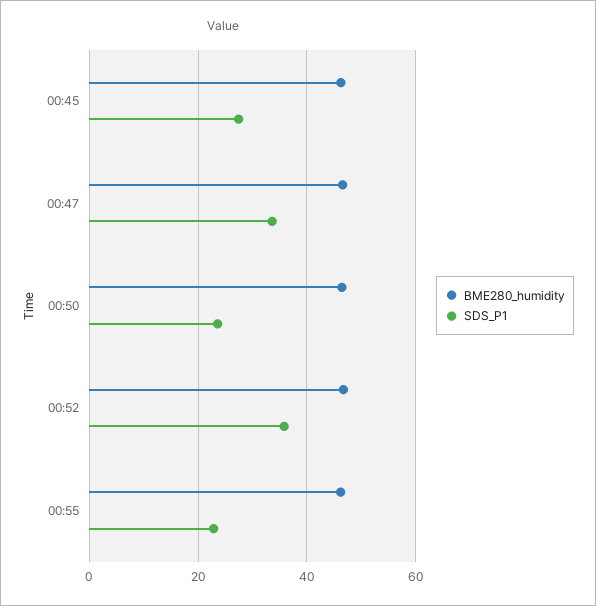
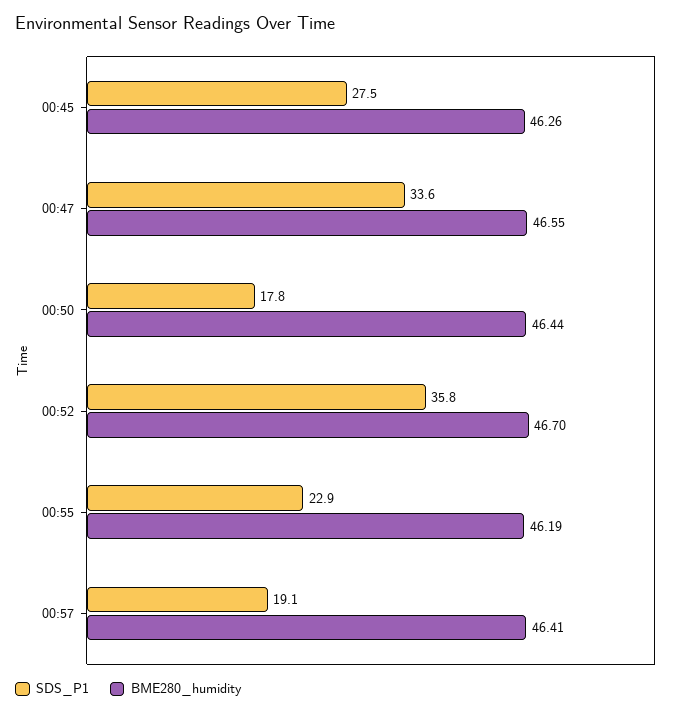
SDS_P1, 00:50: 24 -> 17.8
SDS_P1, 00:57: none -> 19.1
BME280_humidity, 00:57: none -> 46.41

